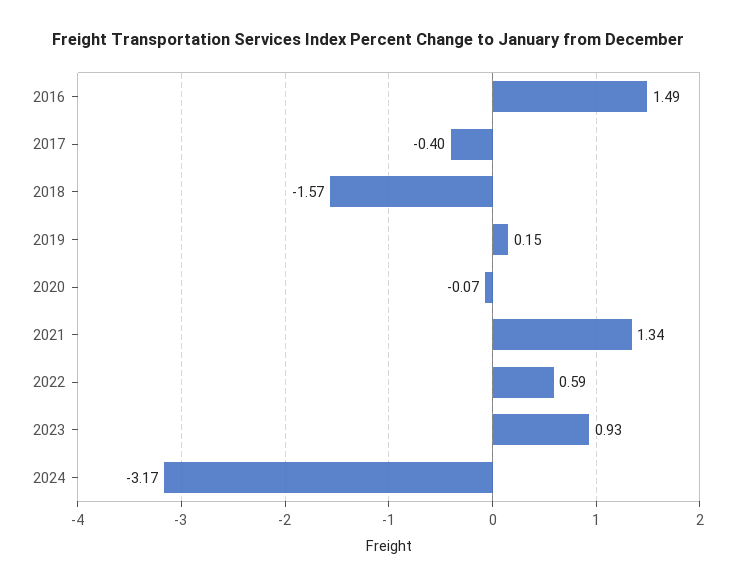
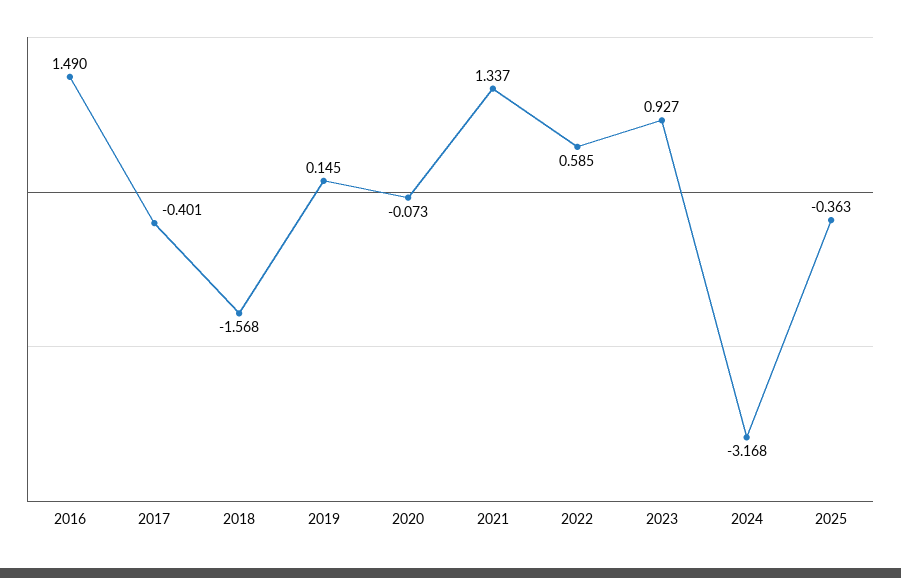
2025: none -> -0.363

